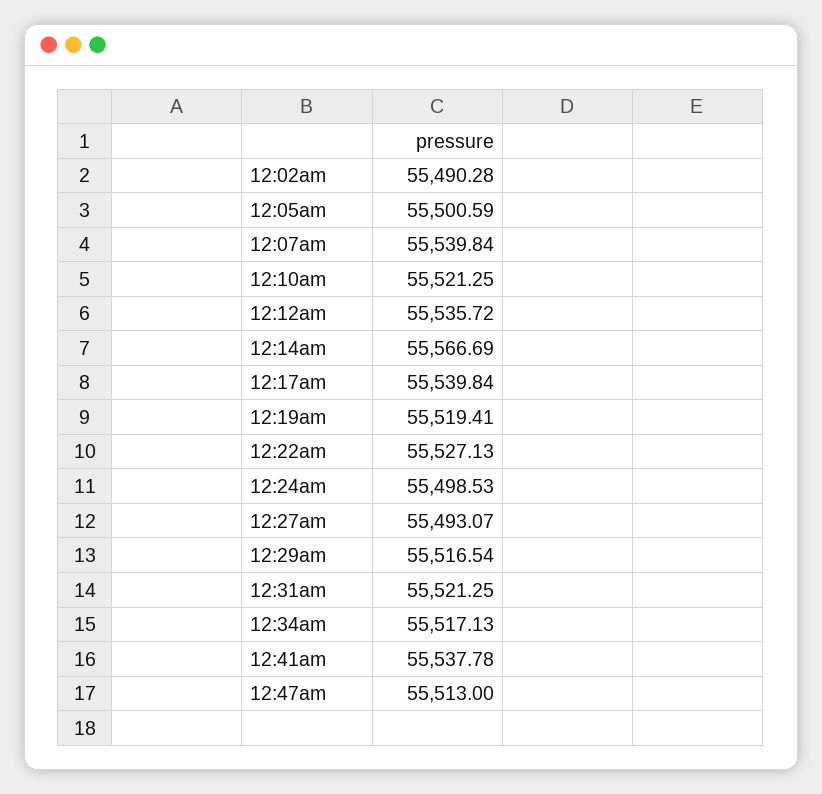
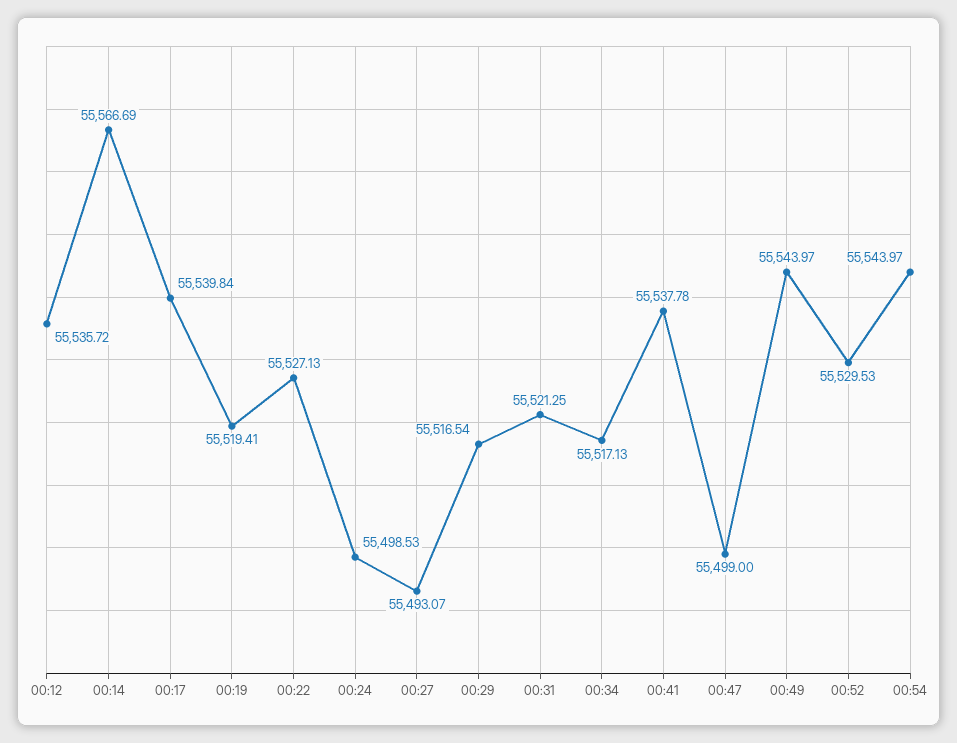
12:02am: 55490.28 -> none
12:05am: 55500.59 -> none
12:07am: 55539.84 -> none
12:10am: 55521.25 -> none
12:47am: 55513 -> 55499
00:49: none -> 55543.97
00:52: none -> 55529.53
00:54: none -> 55543.97

